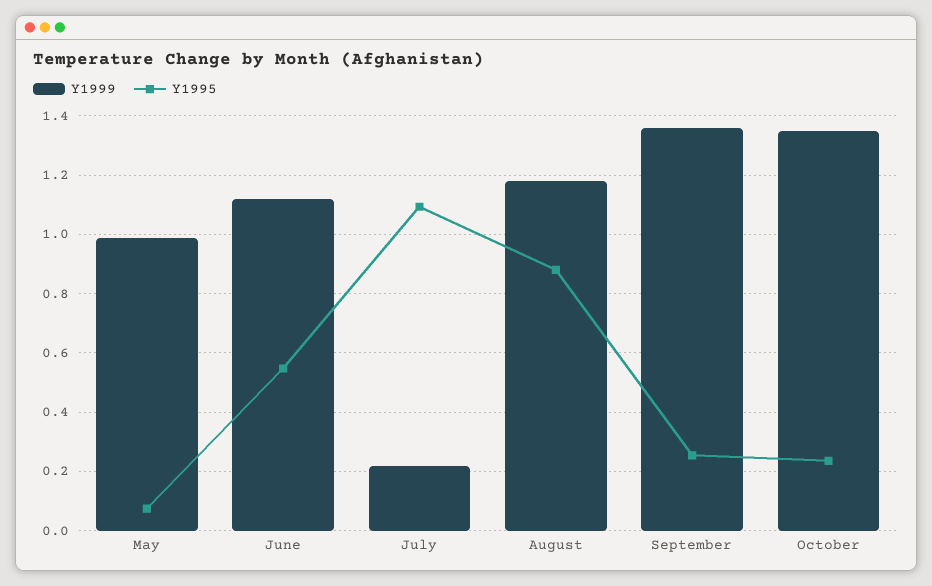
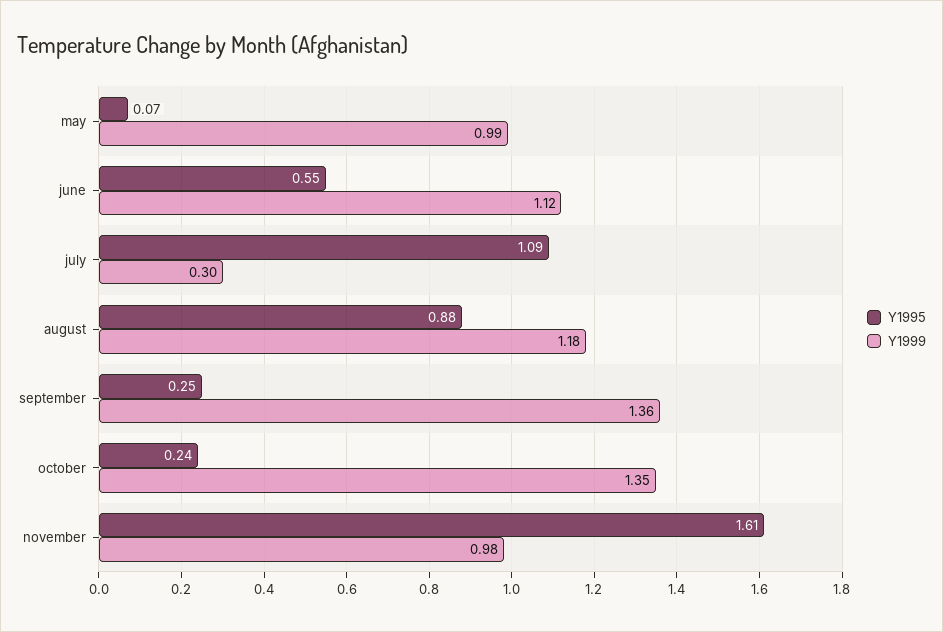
Y1999, July: 0.225 -> 0.3
Y1995, november: none -> 1.61
Y1999, november: none -> 0.98

